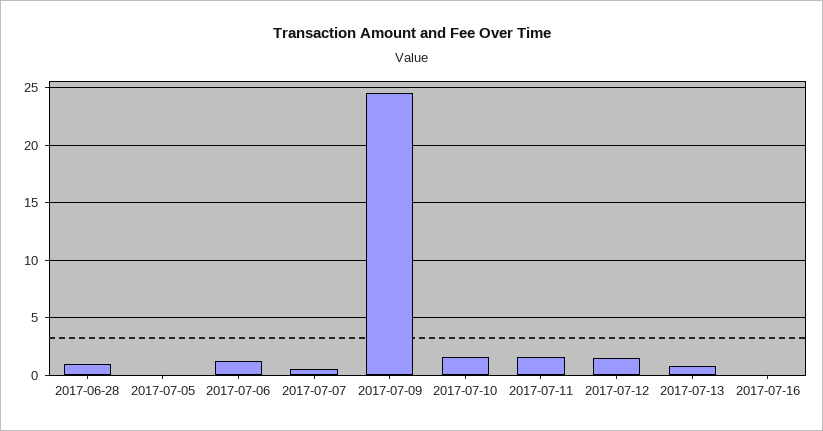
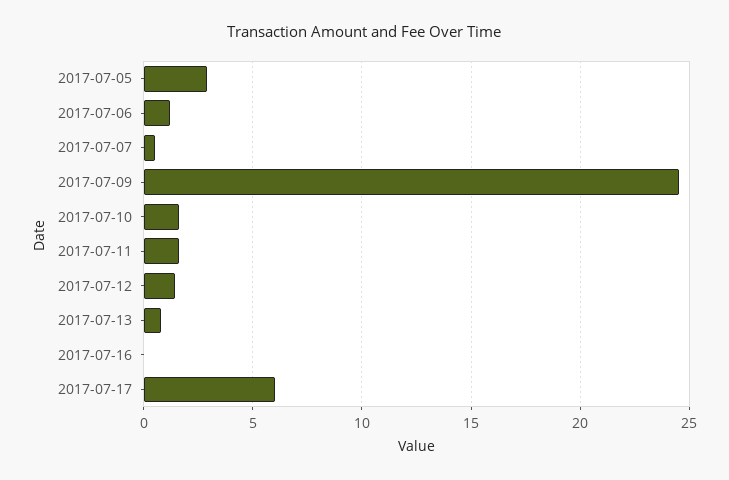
2017-06-28: 1 -> none
2017-07-05: 0 -> 3
2017-07-17: none -> 6

